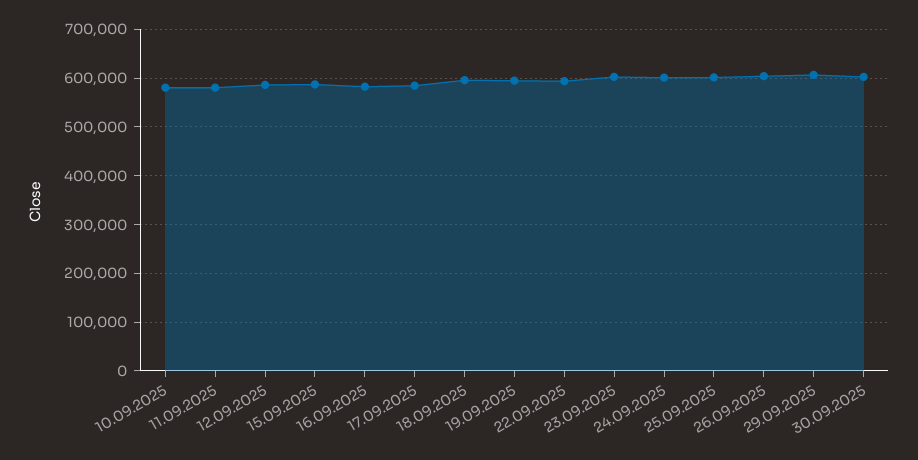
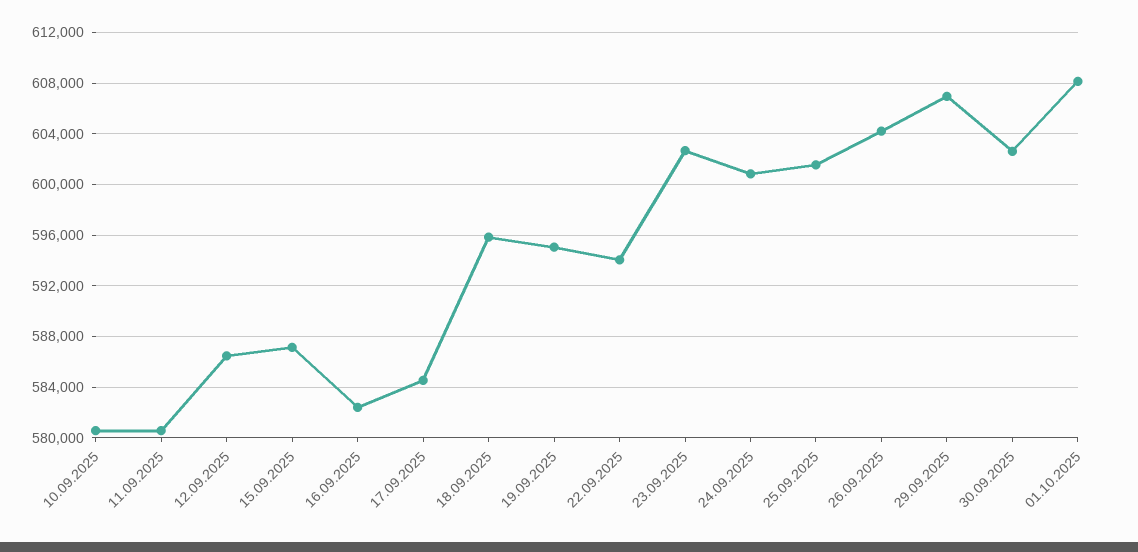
01.10.2025: none -> 608000

